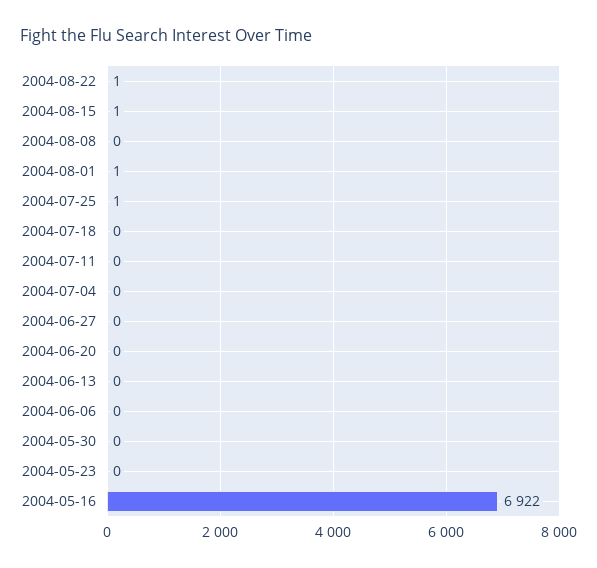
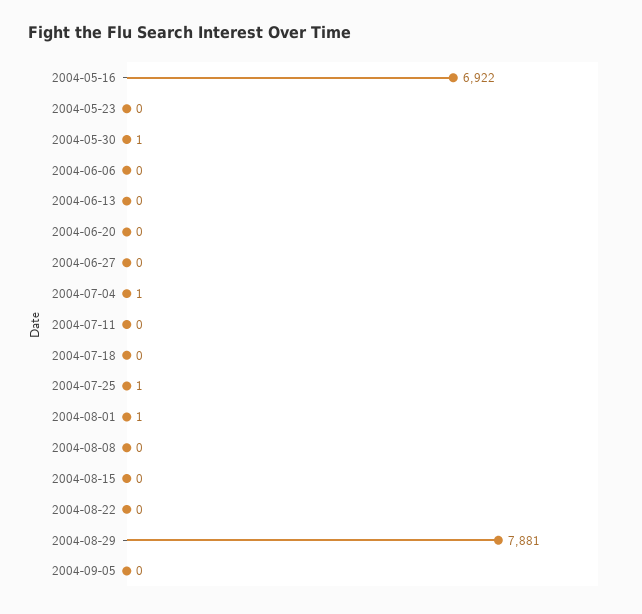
2004-08-22: 1 -> 0
2004-08-15: 1 -> 0
2004-07-04: 0 -> 1
2004-05-30: 0 -> 1
2004-08-29: none -> 7881
2004-09-05: none -> 0

